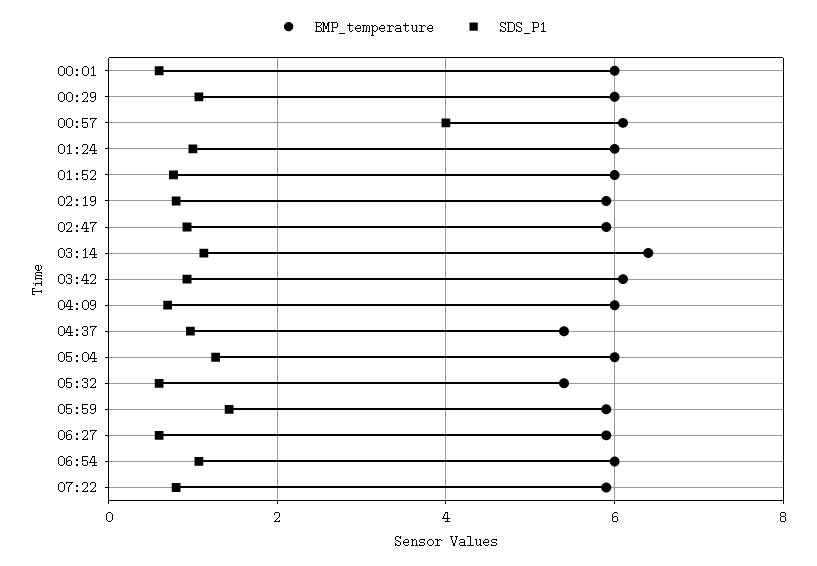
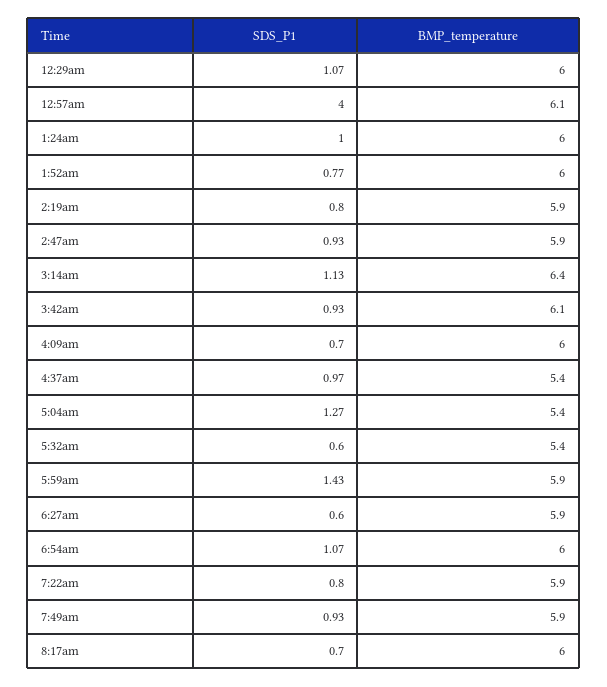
BMP_temperature, 00:01: 6 -> none
SDS_P1, 00:01: 0.6 -> none
BMP_temperature, 05:04: 6 -> 5.4
SDS_P1, 7:49am: none -> 0.93
BMP_temperature, 7:49am: none -> 5.9
SDS_P1, 8:17am: none -> 0.7
BMP_temperature, 8:17am: none -> 6

